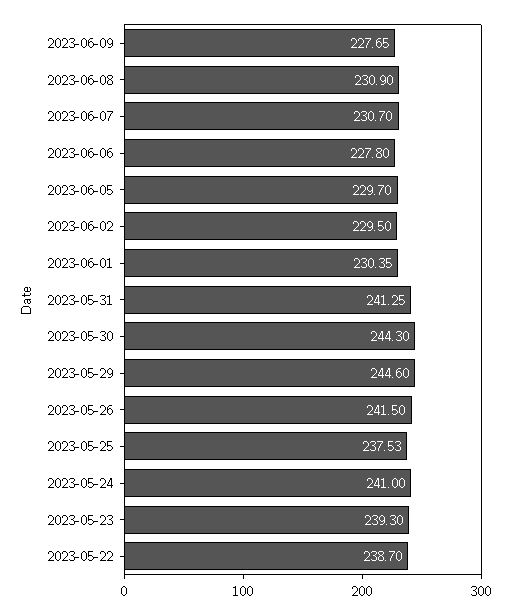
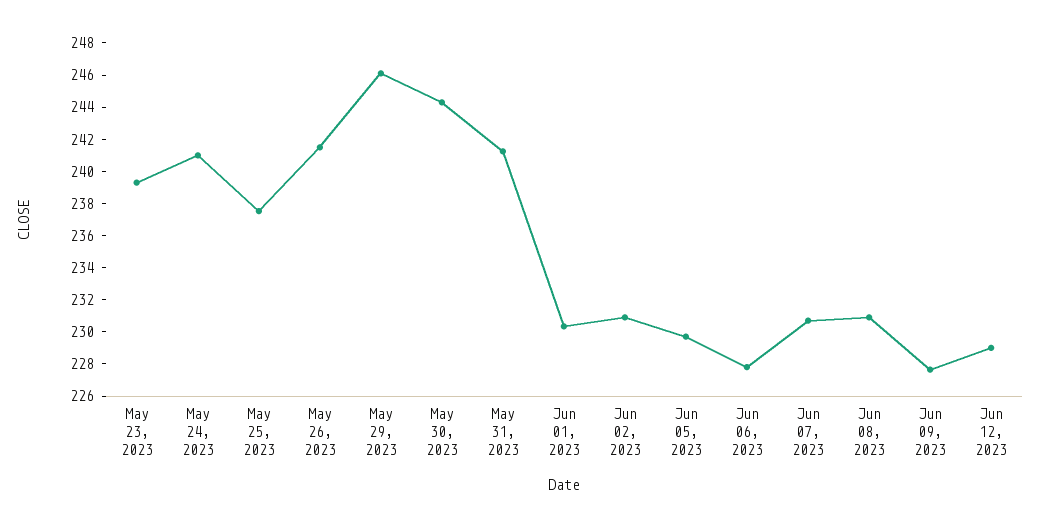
2023-06-02: 229.5 -> 231
2023-05-29: 244.6 -> 246
2023-05-22: 238.7 -> none
Jun 12, 2023: none -> 229

